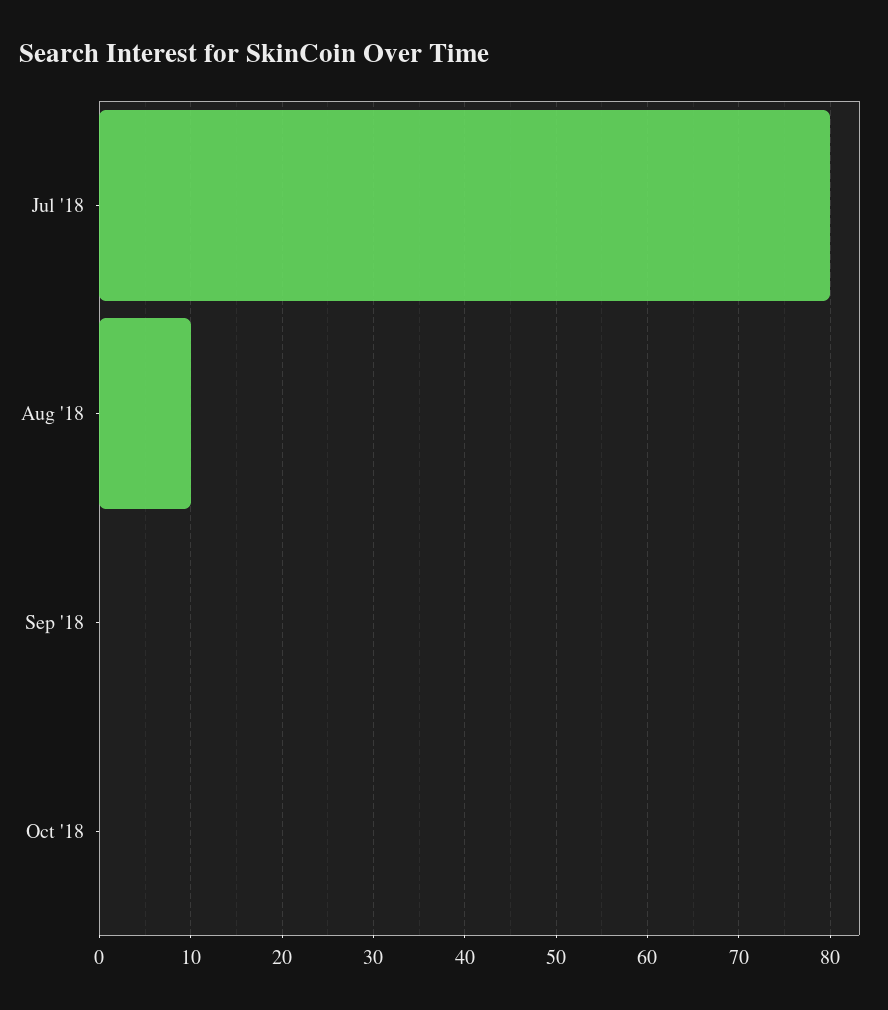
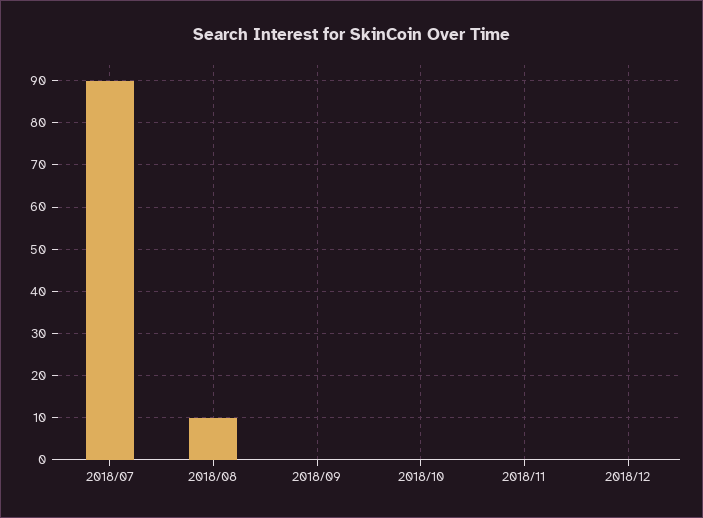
Jul '18: 80 -> 90
2018/11: none -> 0
2018/12: none -> 0

